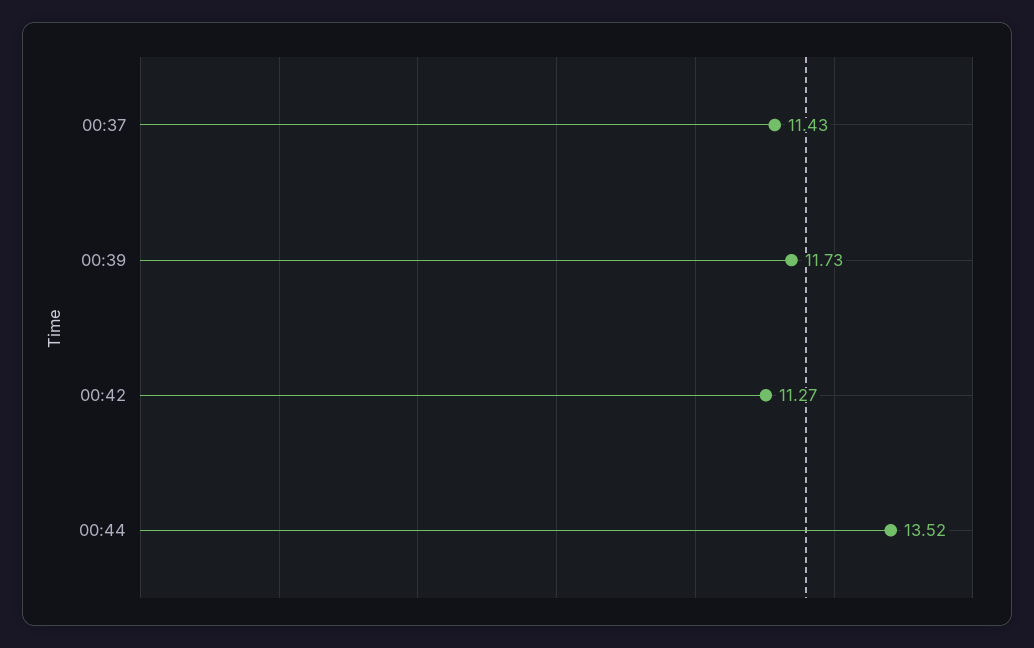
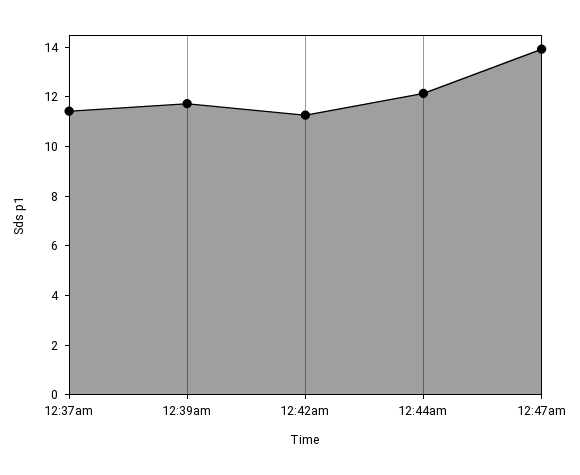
00:44: 13.52 -> 12
12:47am: none -> 14

